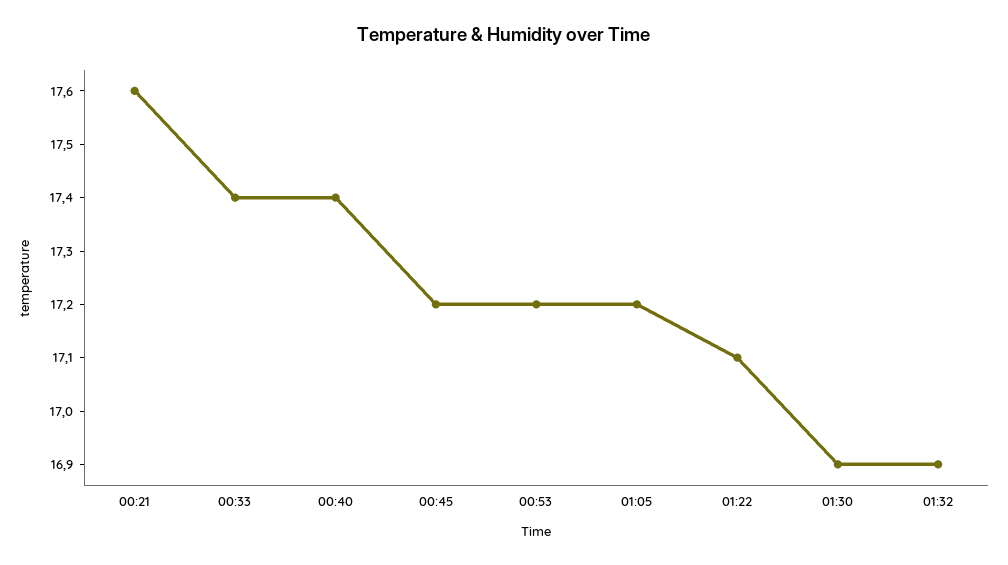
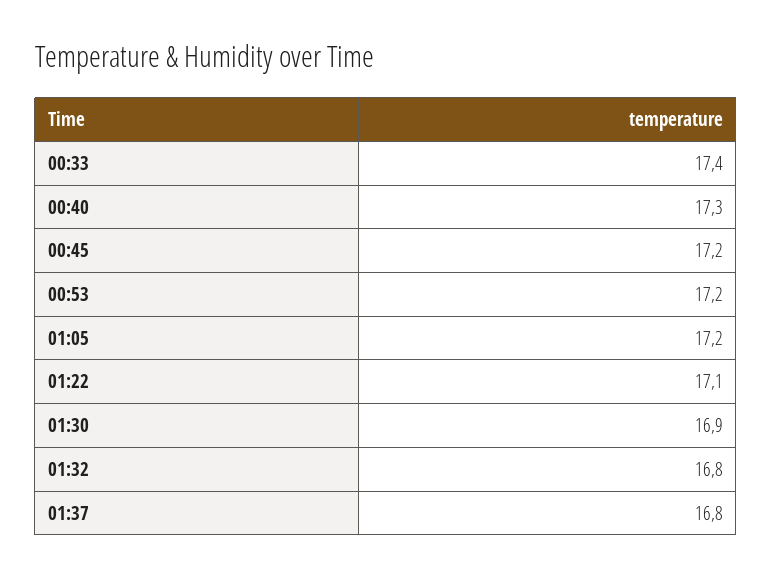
00:21: 17.6 -> none
00:40: 17.4 -> 17.3
01:32: 16.9 -> 16.8
01:37: none -> 16.8

